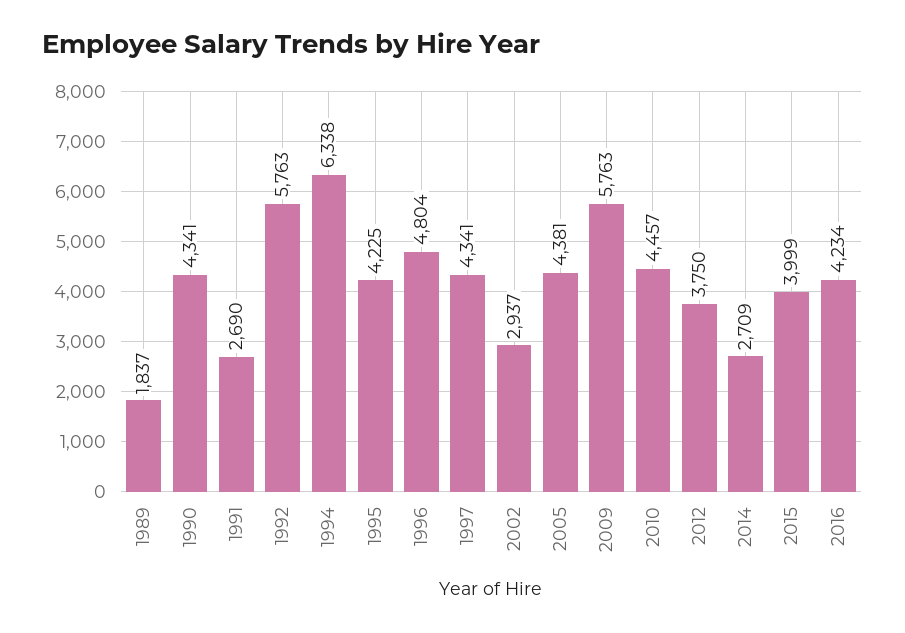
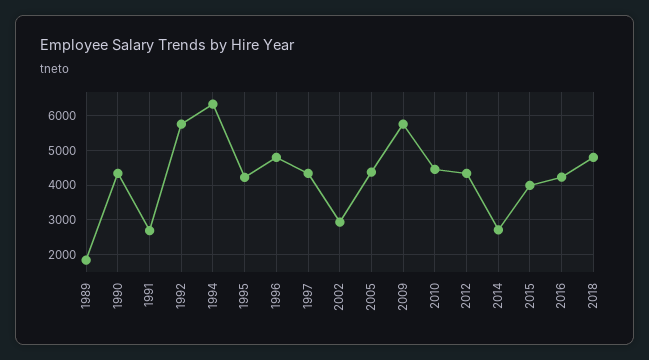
2012: 3750 -> 4400
2018: none -> 4800

